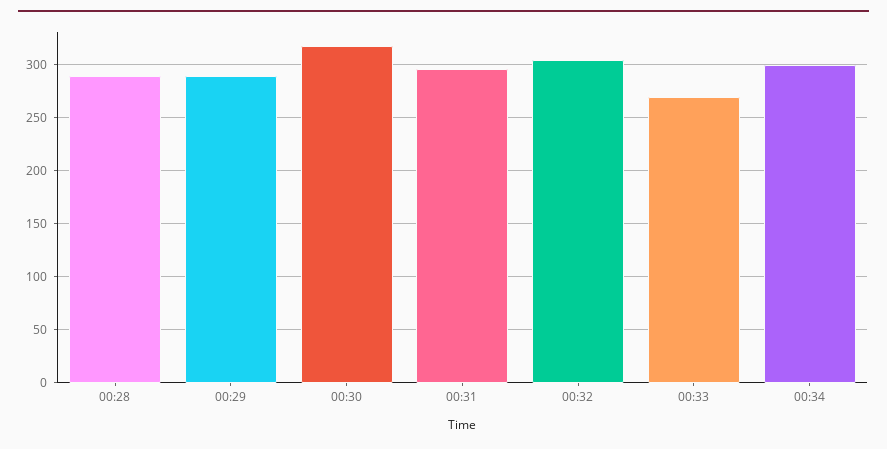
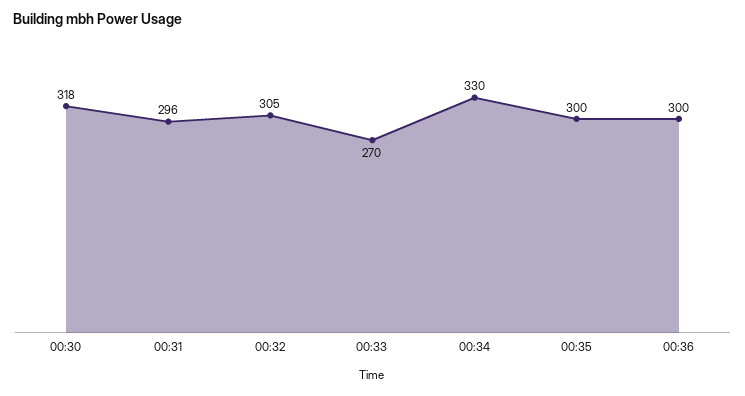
00:28: 290 -> none
00:29: 290 -> none
00:34: 300 -> 330
00:35: none -> 300
00:36: none -> 300

